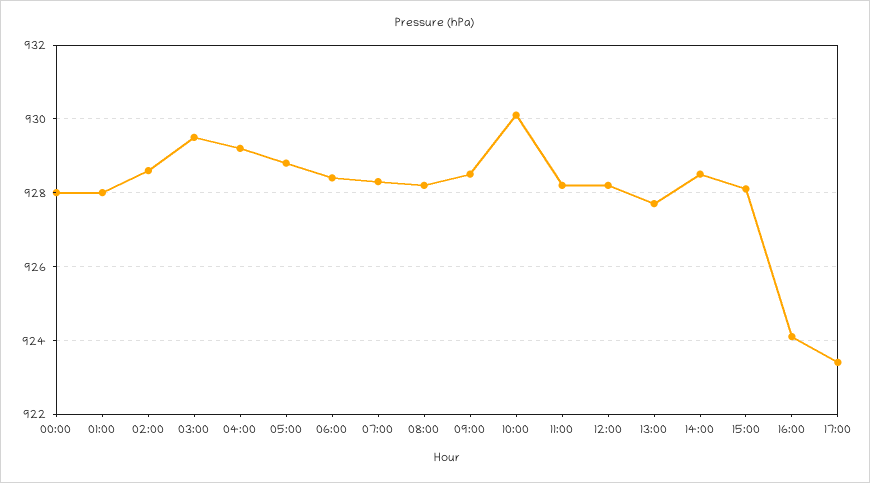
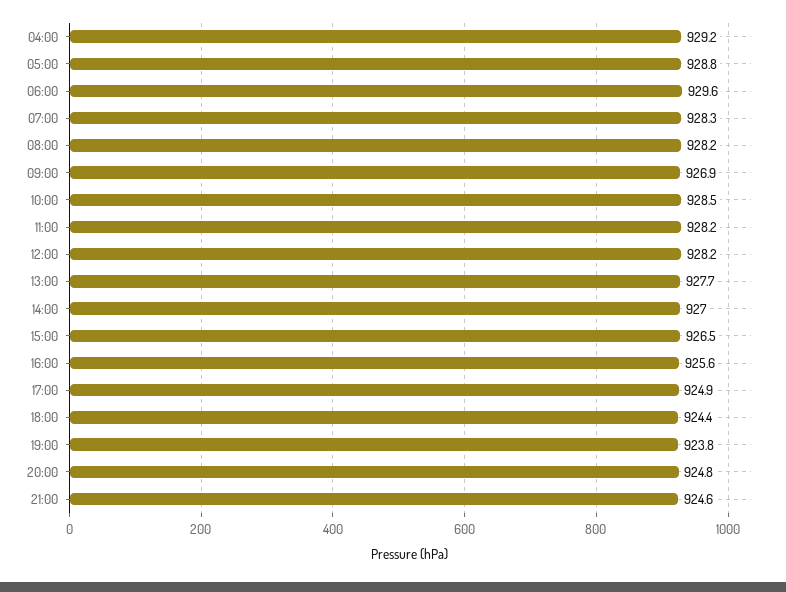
00:00: 928 -> none
01:00: 928 -> none
02:00: 928.5 -> none
03:00: 929.5 -> none
06:00: 928.5 -> 929.6
09:00: 928.5 -> 926.9
10:00: 930 -> 928.5
14:00: 928.5 -> 927
15:00: 928 -> 926.5
16:00: 924 -> 925.6
17:00: 923.5 -> 924.9
18:00: none -> 924.4
19:00: none -> 923.8
20:00: none -> 924.8
21:00: none -> 924.6

